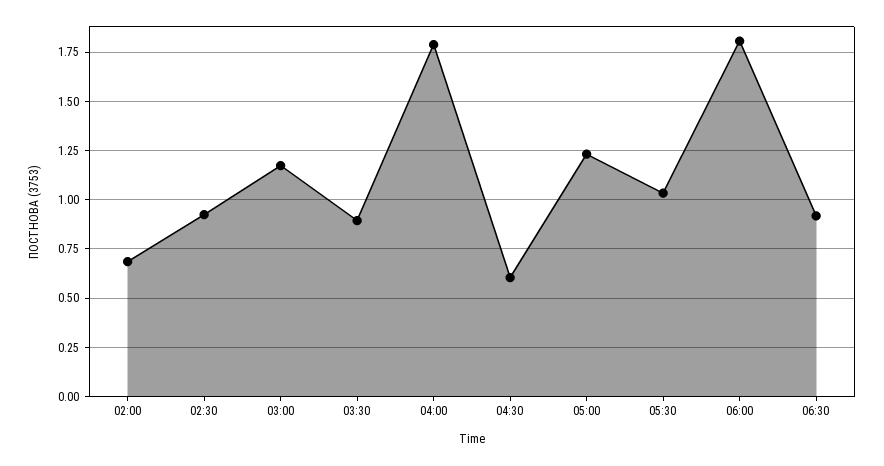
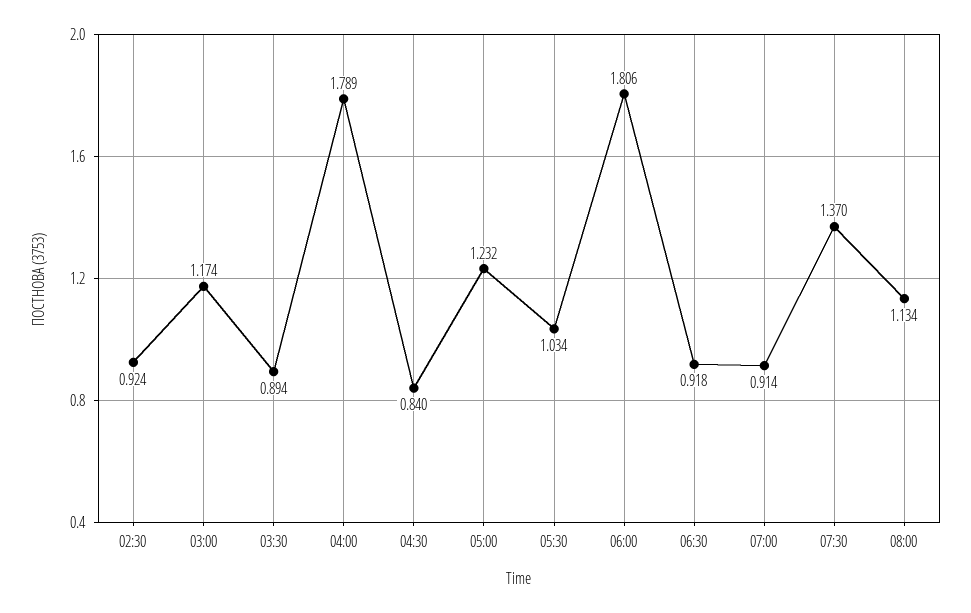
02:00: 0.7 -> none
04:30: 0.6 -> 0.84
07:00: none -> 0.914
07:30: none -> 1.37
08:00: none -> 1.134

